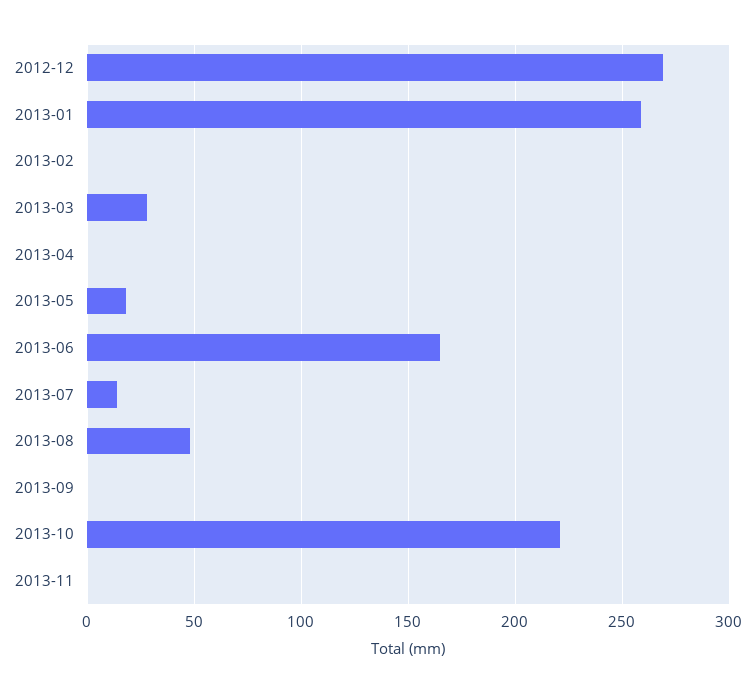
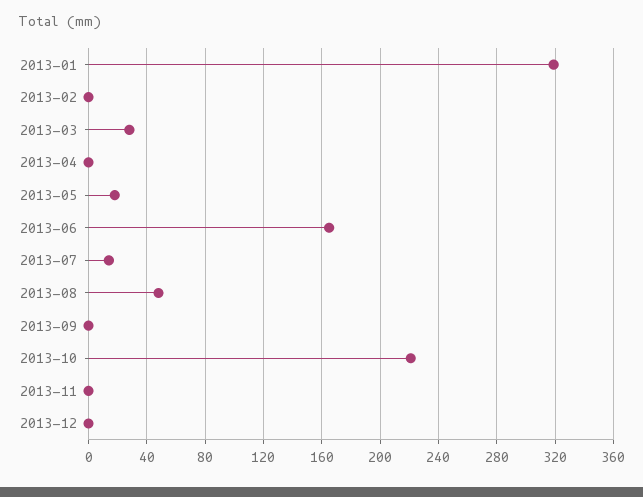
2012-12: 270 -> none
2013-01: 260 -> 320
2013-12: none -> 0

